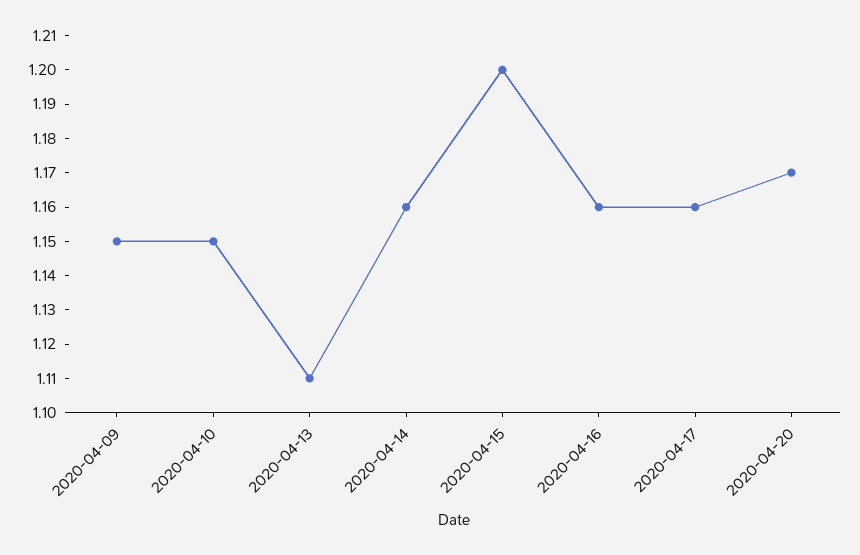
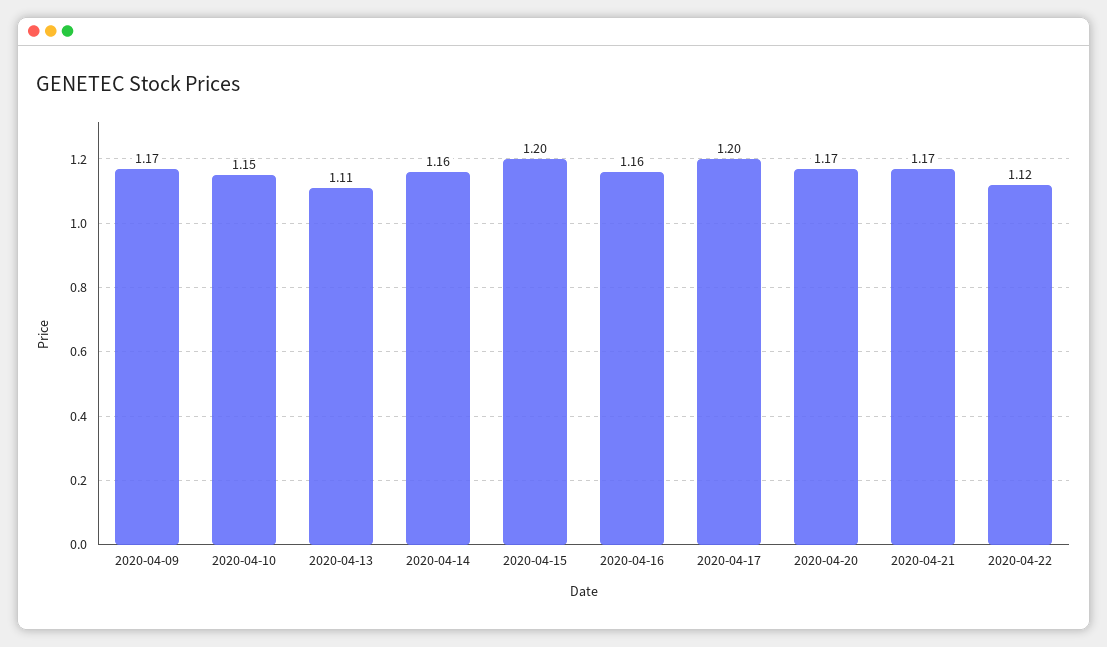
2020-04-09: 1.15 -> 1.17
2020-04-17: 1.16 -> 1.2
2020-04-21: none -> 1.17
2020-04-22: none -> 1.12

